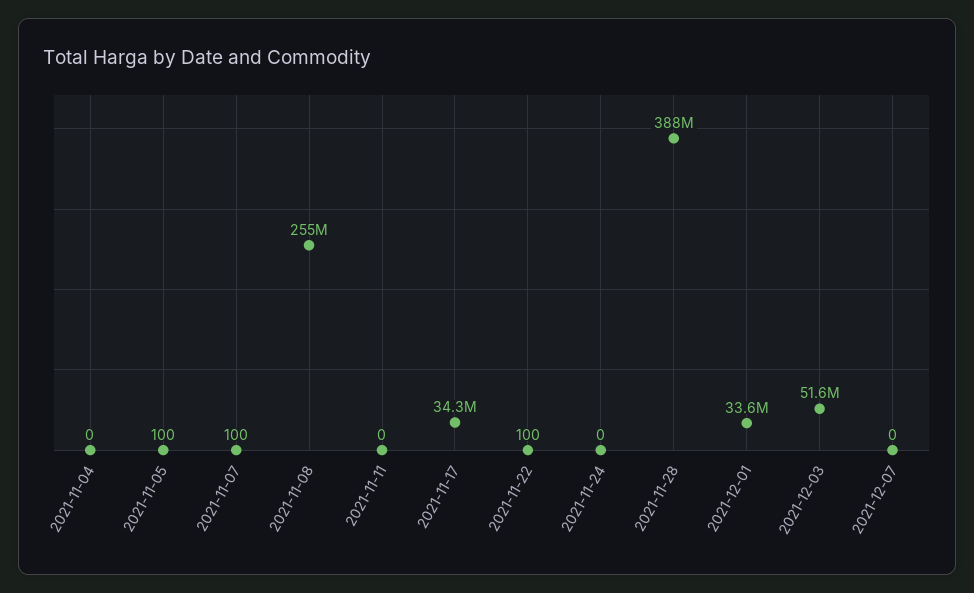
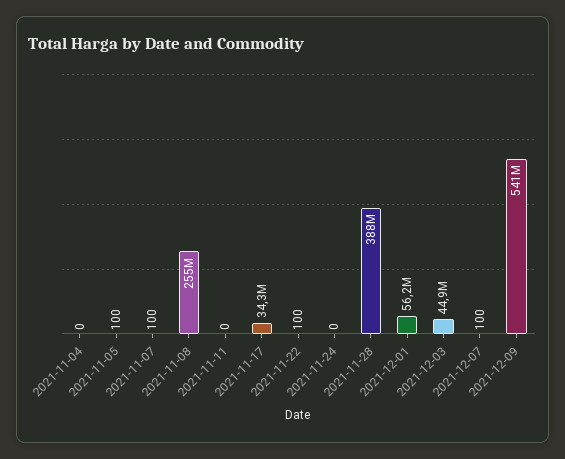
2021-12-01: 33600000 -> 56200000
2021-12-03: 51600000 -> 44900000
2021-12-07: 0 -> 100
2021-12-09: none -> 541000000

